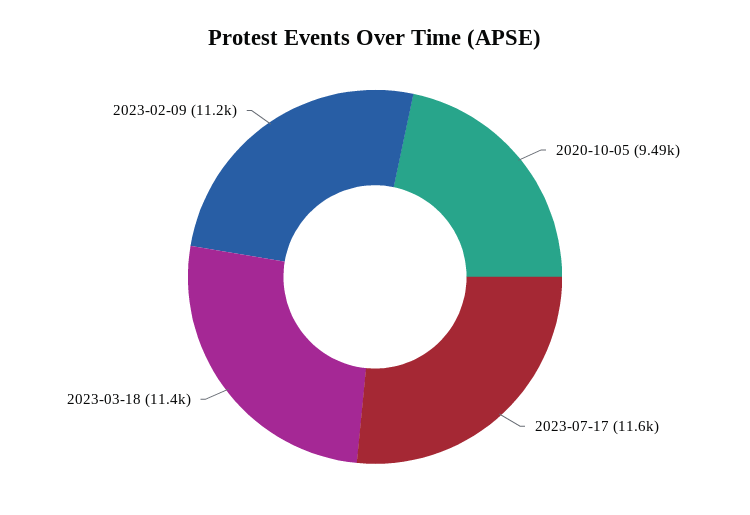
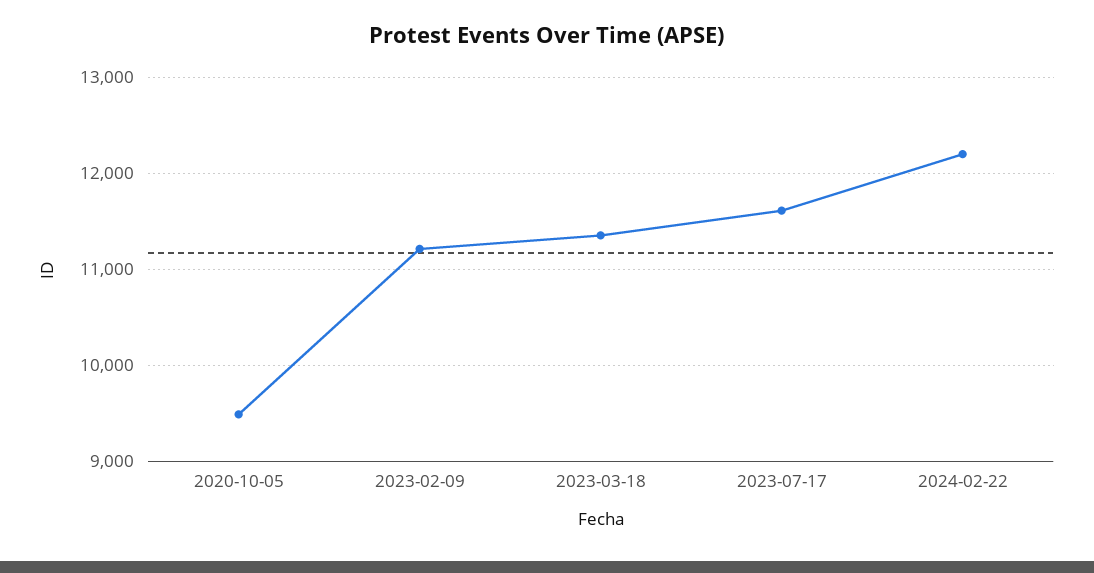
2024-02-22: none -> 12200

